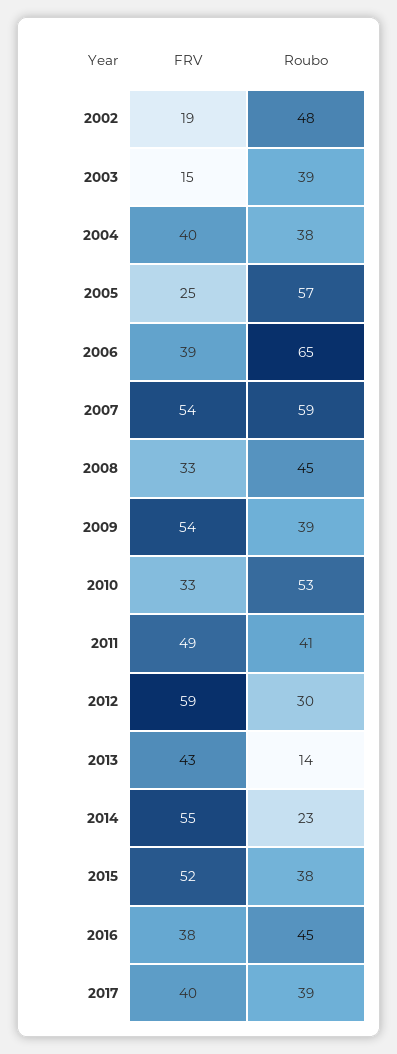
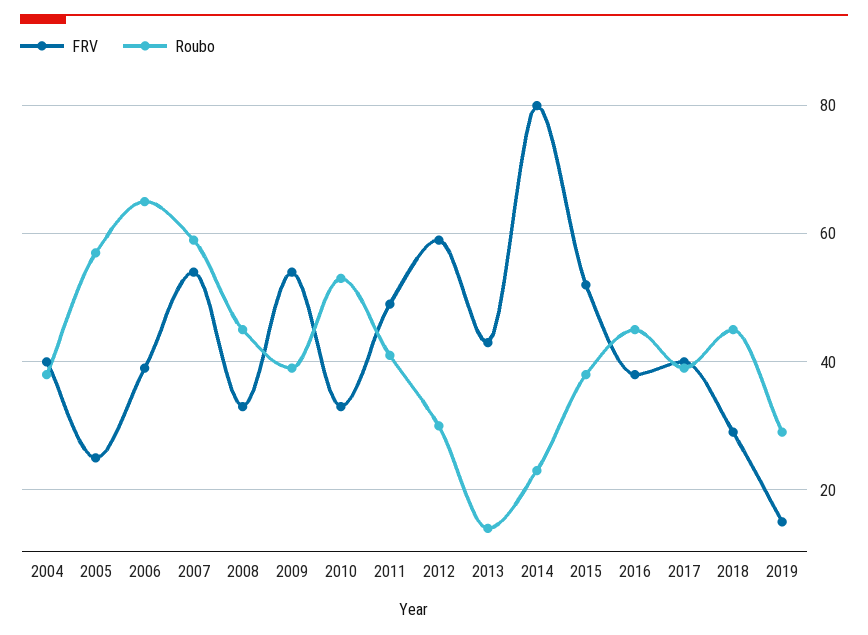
FRV, 2002: 19 -> none
Roubo, 2002: 48 -> none
FRV, 2003: 15 -> none
Roubo, 2003: 39 -> none
FRV, 2014: 55 -> 80
FRV, 2018: none -> 30
Roubo, 2018: none -> 45
FRV, 2019: none -> 15
Roubo, 2019: none -> 30

